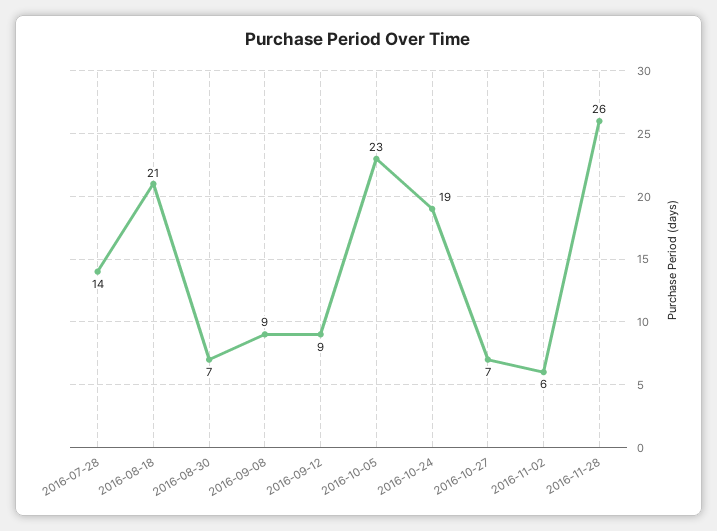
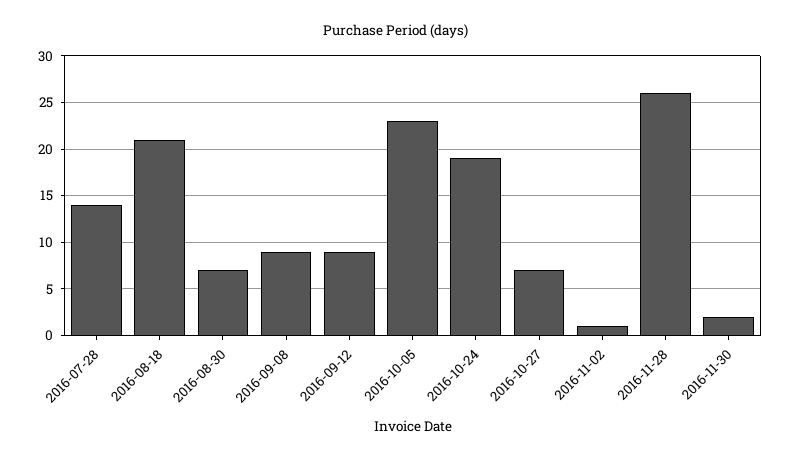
2016-11-02: 6 -> 1
2016-11-30: none -> 2

